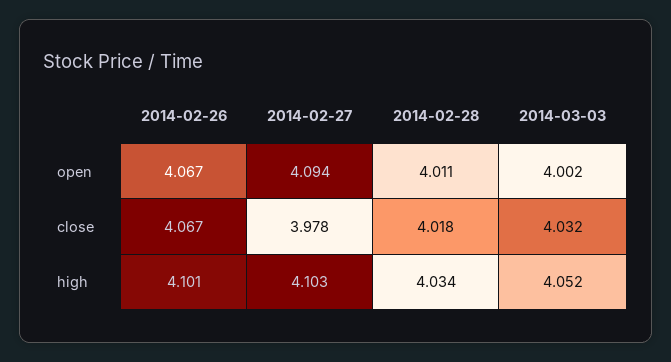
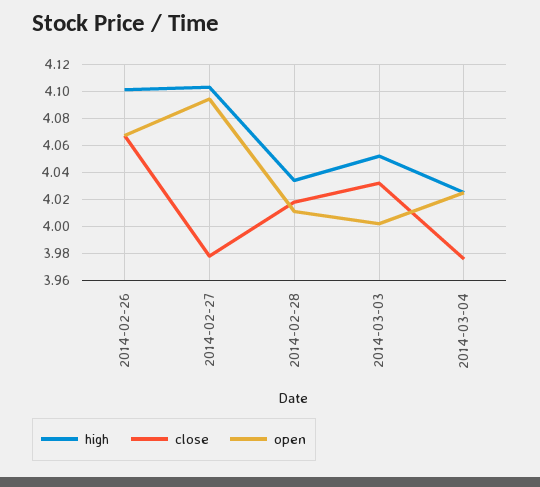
high, 2014-03-04: none -> 4.025
close, 2014-03-04: none -> 3.975
open, 2014-03-04: none -> 4.025

